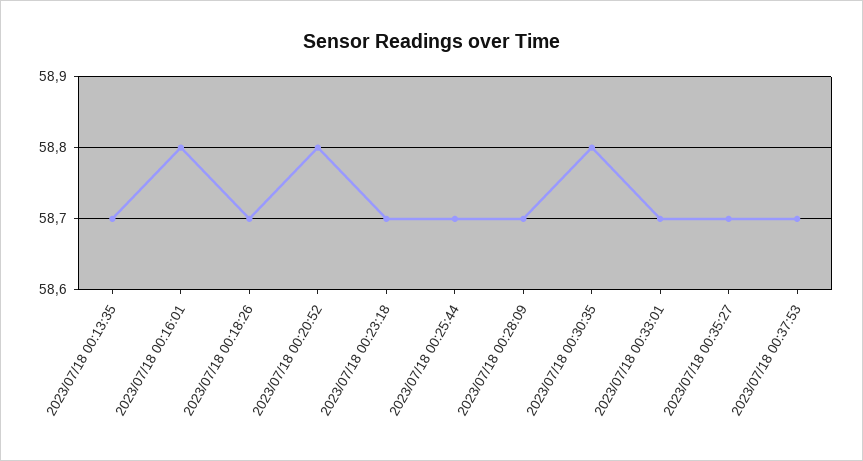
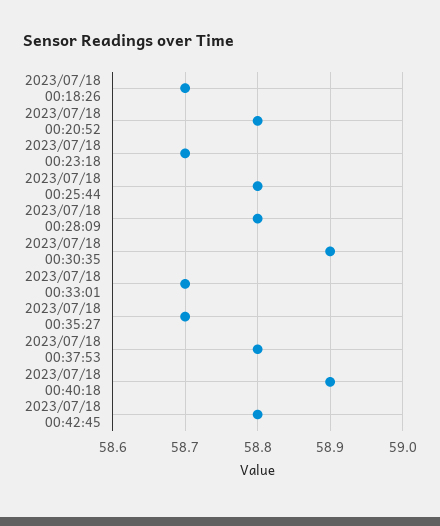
2023/07/18 00:13:35: 58.7 -> none
2023/07/18 00:16:01: 58.8 -> none
2023/07/18 00:25:44: 58.7 -> 58.8
2023/07/18 00:28:09: 58.7 -> 58.8
2023/07/18 00:30:35: 58.8 -> 58.9
2023/07/18 00:37:53: 58.7 -> 58.8
2023/07/18 00:40:18: none -> 58.9
2023/07/18 00:42:45: none -> 58.8

